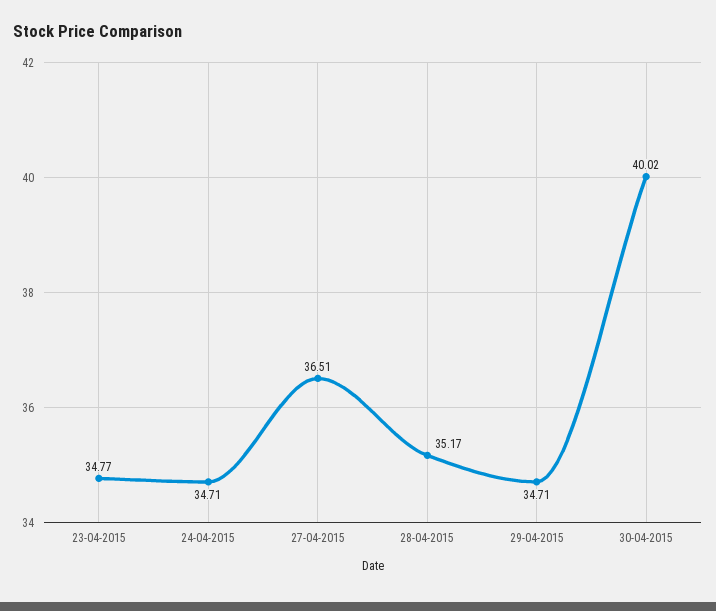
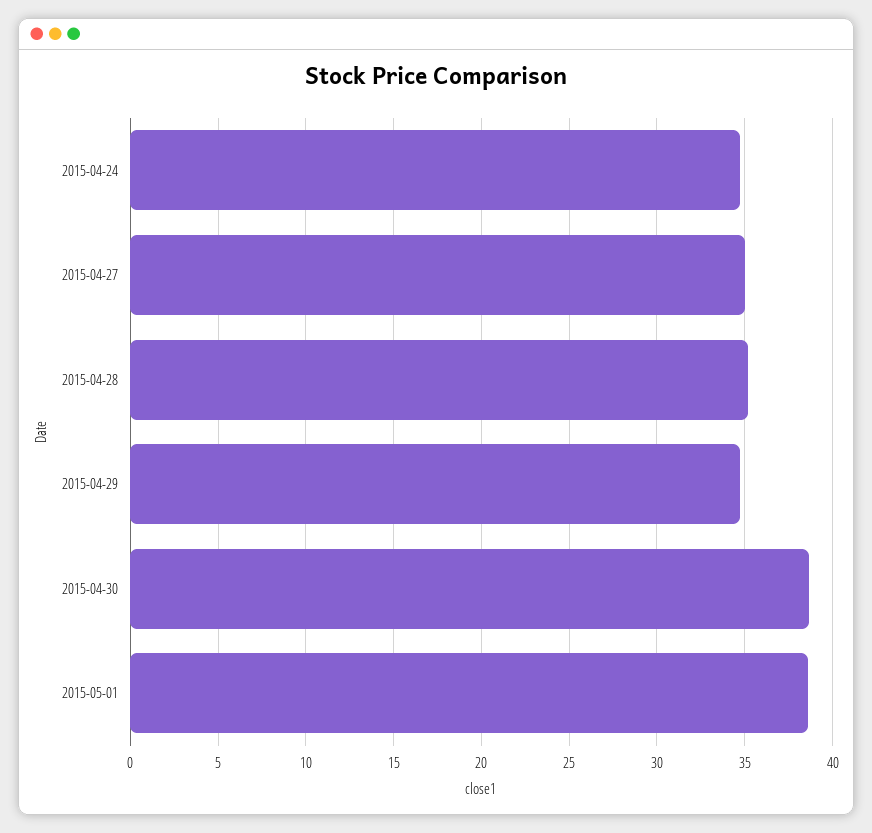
23-04-2015: 34.77 -> none
27-04-2015: 36.51 -> 35
30-04-2015: 40.02 -> 38.5
2015-05-01: none -> 38.5

